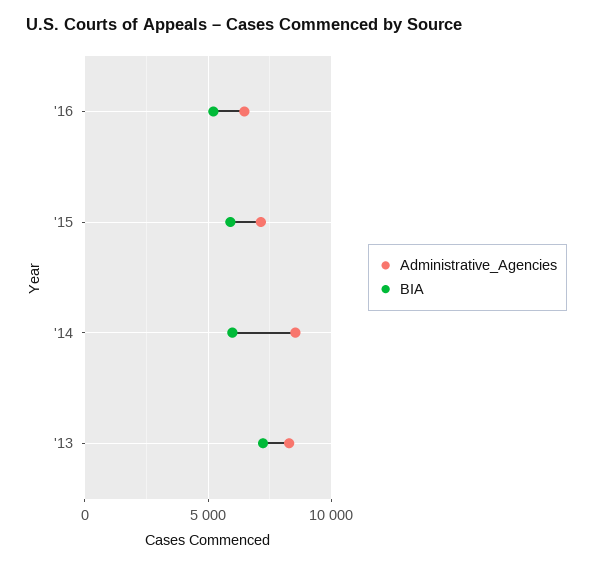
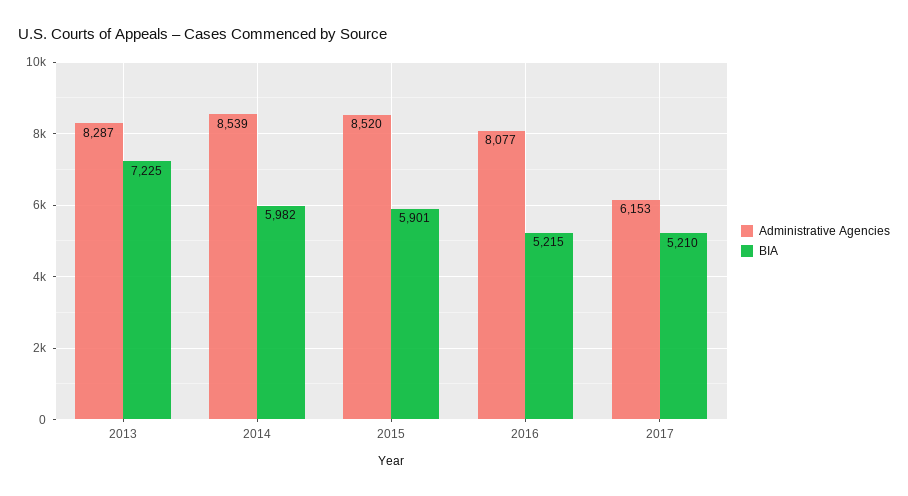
Administrative_Agencies, '16: 6500 -> 8077
Administrative_Agencies, '15: 7000 -> 8520
Administrative_Agencies, 2017: none -> 6153
BIA, 2017: none -> 5210

